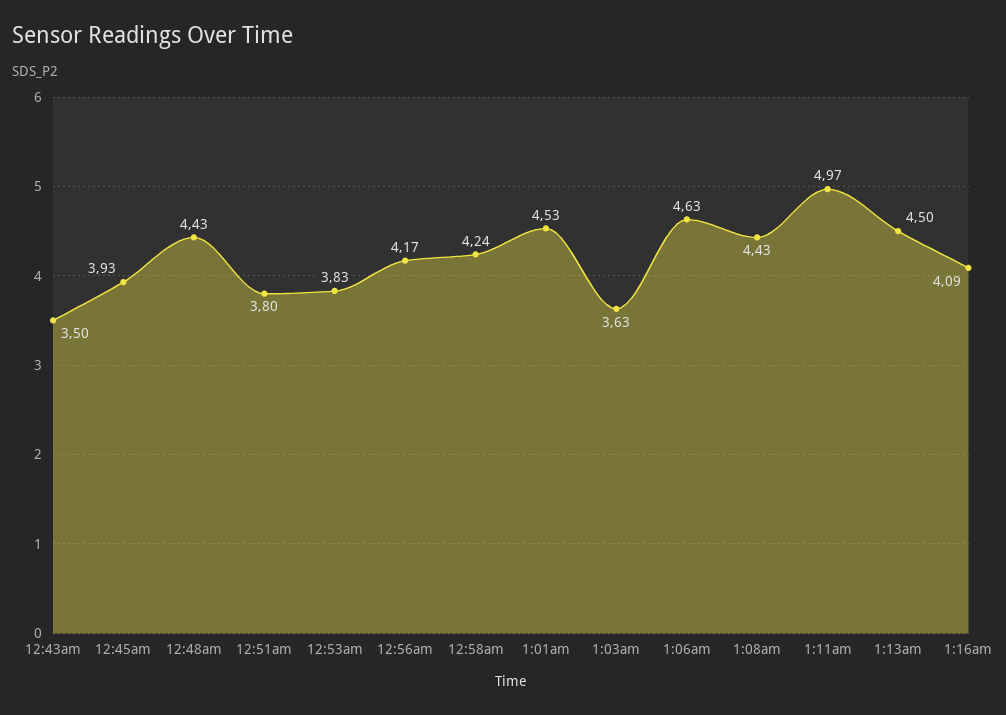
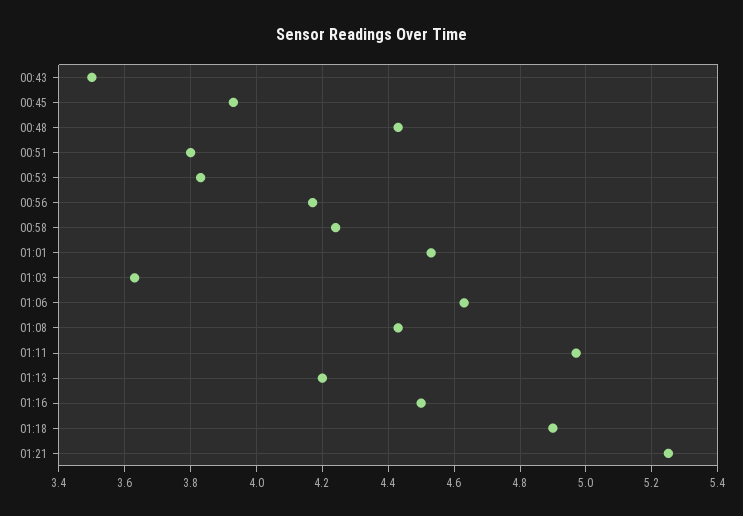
1:13am: 4.5 -> 4.2
1:16am: 4.09 -> 4.5
01:18: none -> 4.9
01:21: none -> 5.25

